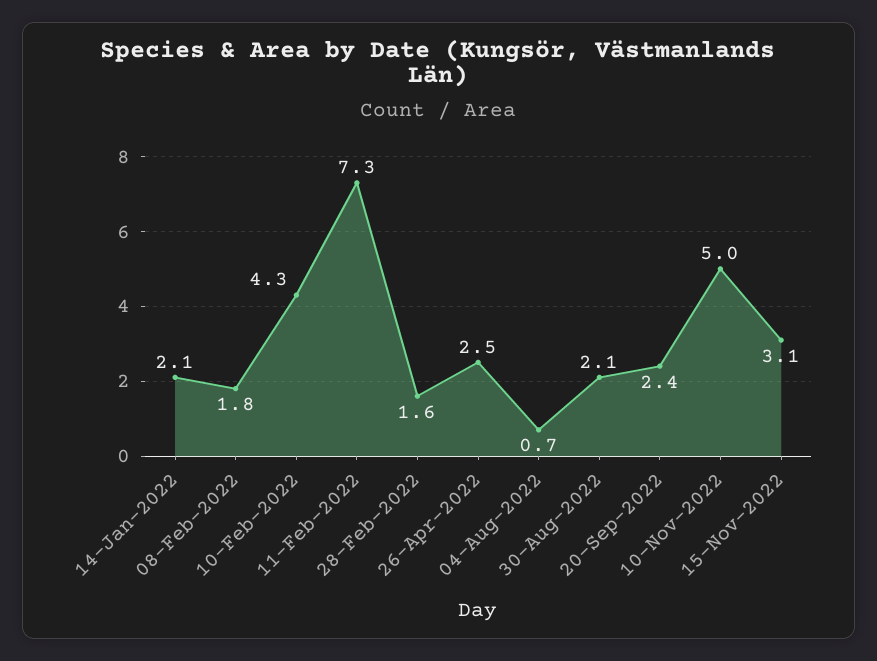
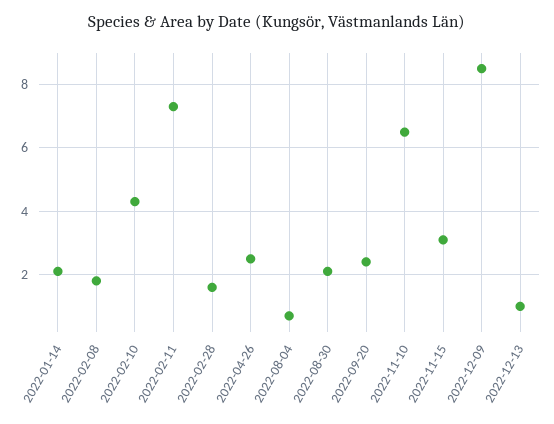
10-Nov-2022: 5 -> 6.5
2022-12-09: none -> 8.5
2022-12-13: none -> 1

